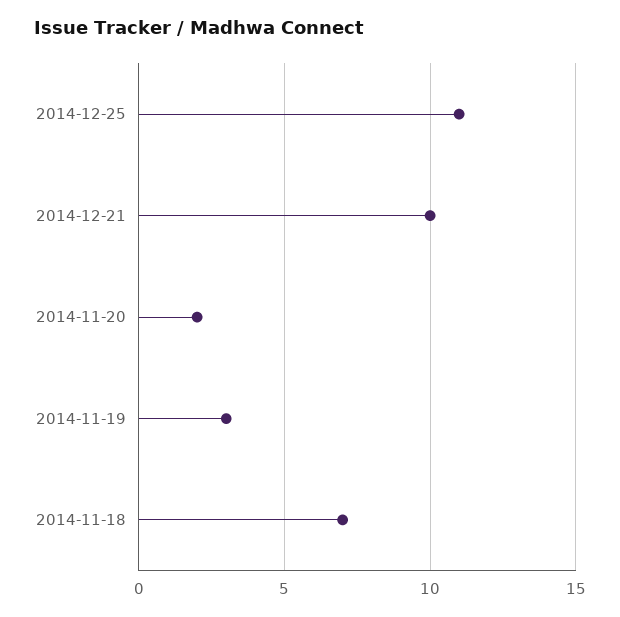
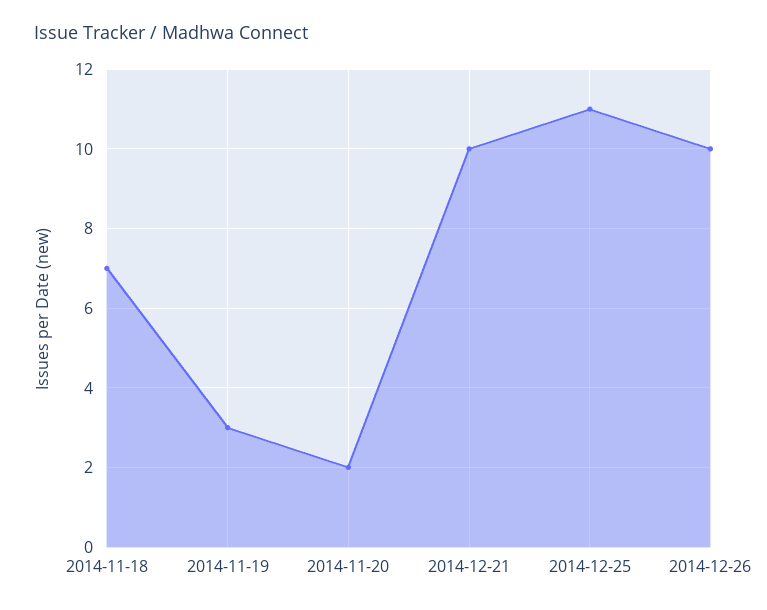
2014-12-26: none -> 10

